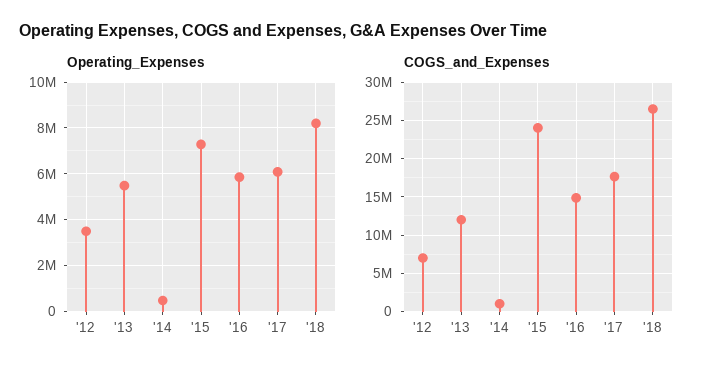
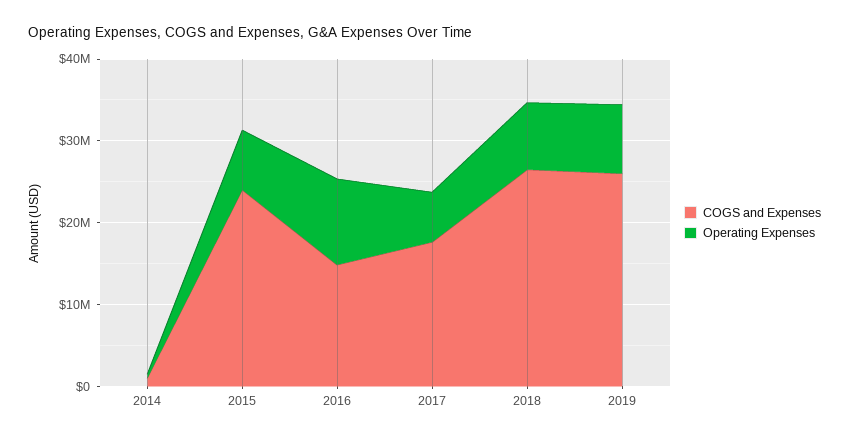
Operating_Expenses, '12: 3500000 -> none
Operating_Expenses, '13: 5500000 -> none
Operating_Expenses, '16: 6000000 -> 10000000
COGS_and_Expenses, '12: 7000000 -> none
COGS_and_Expenses, '13: 12000000 -> none
COGS_and_Expenses, 2019: none -> 26000000
Operating_Expenses, 2019: none -> 8000000

